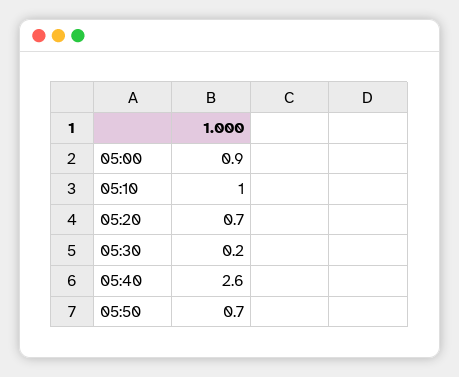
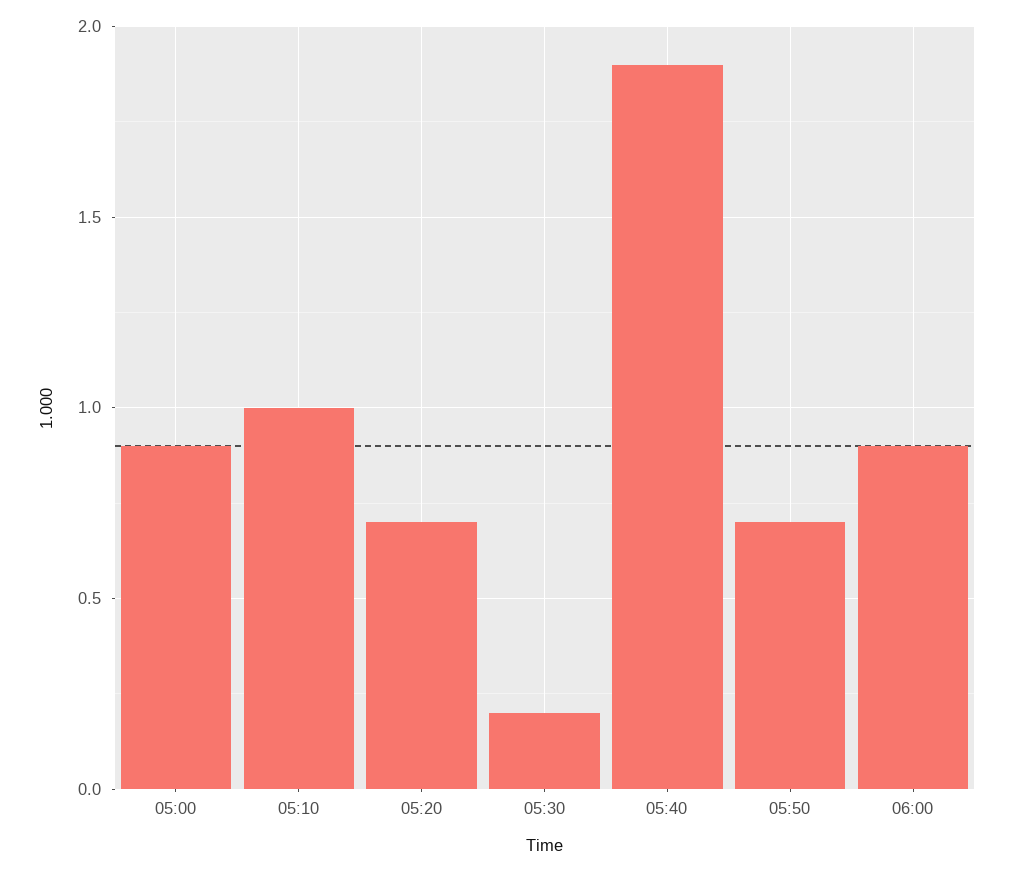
05:40: 2.6 -> 1.9
06:00: none -> 0.9

